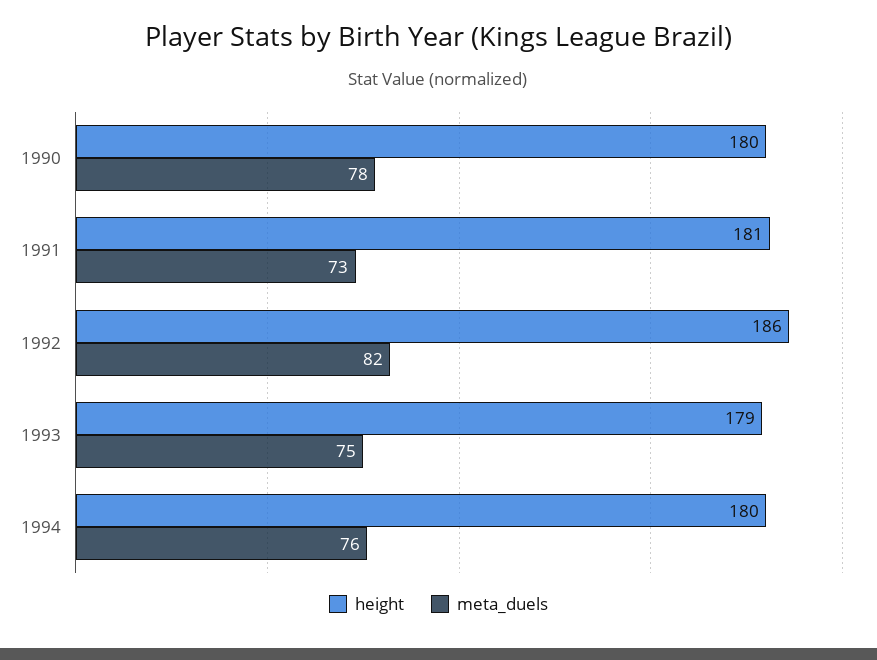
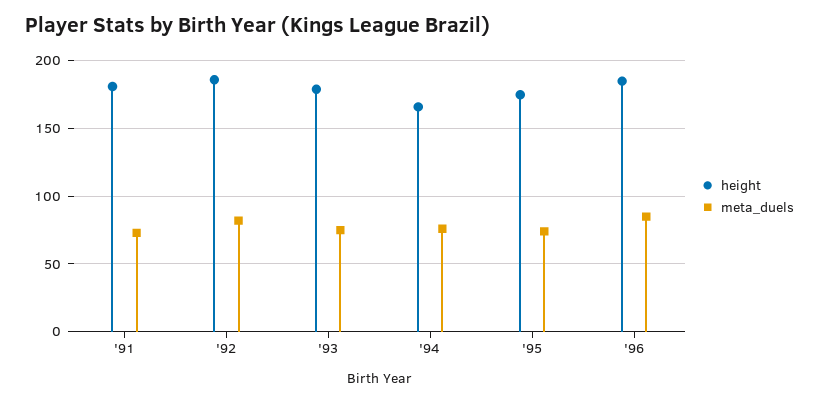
height, 1990: 180 -> none
meta_duels, 1990: 78 -> none
height, 1994: 180 -> 165
height, '95: none -> 175
meta_duels, '95: none -> 75
height, '96: none -> 185
meta_duels, '96: none -> 85

